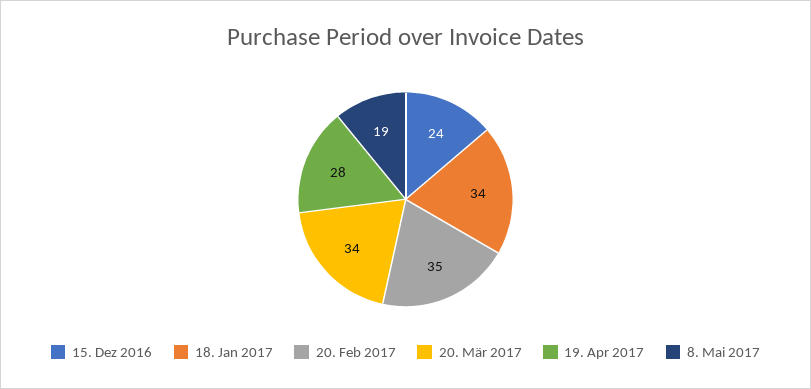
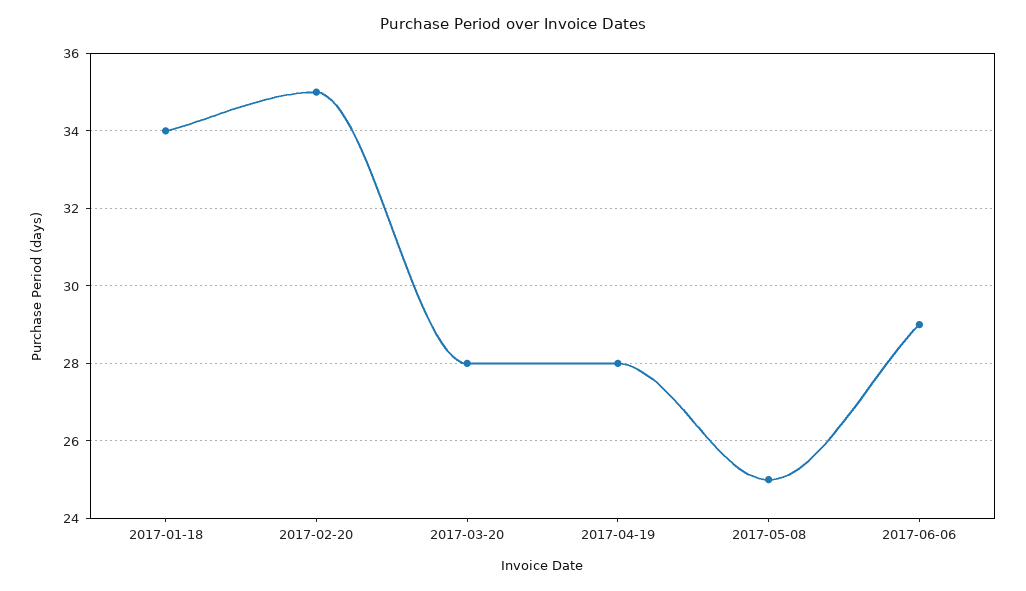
15. Dez 2016: 24 -> none
20. Mär 2017: 34 -> 28
8. Mai 2017: 19 -> 25
2017-06-06: none -> 29

